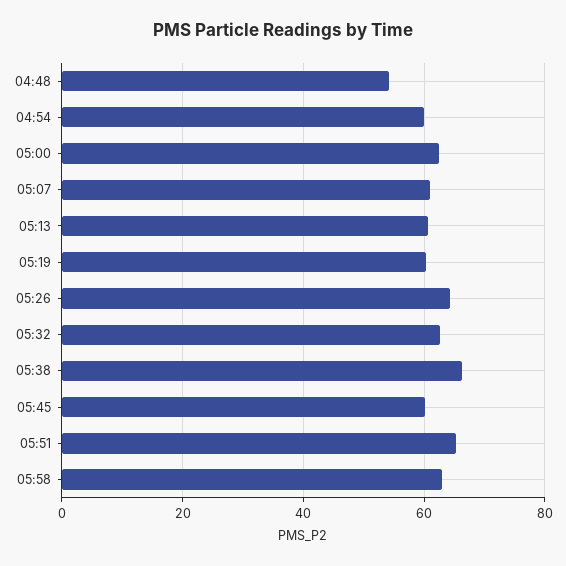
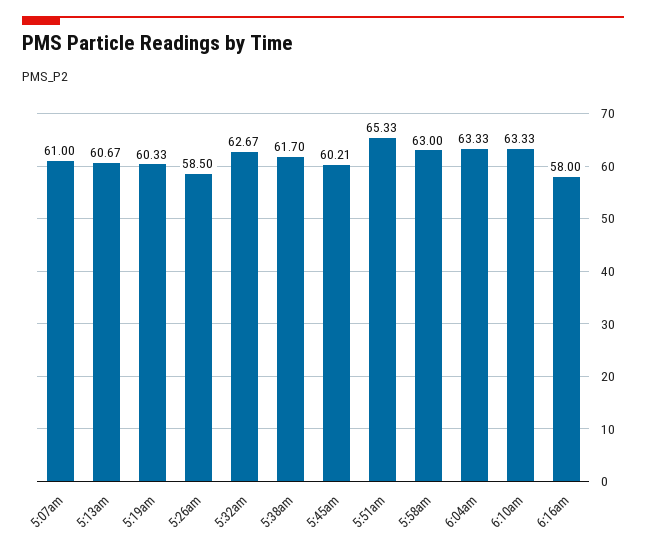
04:48: 54 -> none
04:54: 60 -> none
05:00: 62 -> none
05:26: 64 -> 58.5
05:38: 66 -> 61.7
6:04am: none -> 63.33
6:10am: none -> 63.33
6:16am: none -> 58

